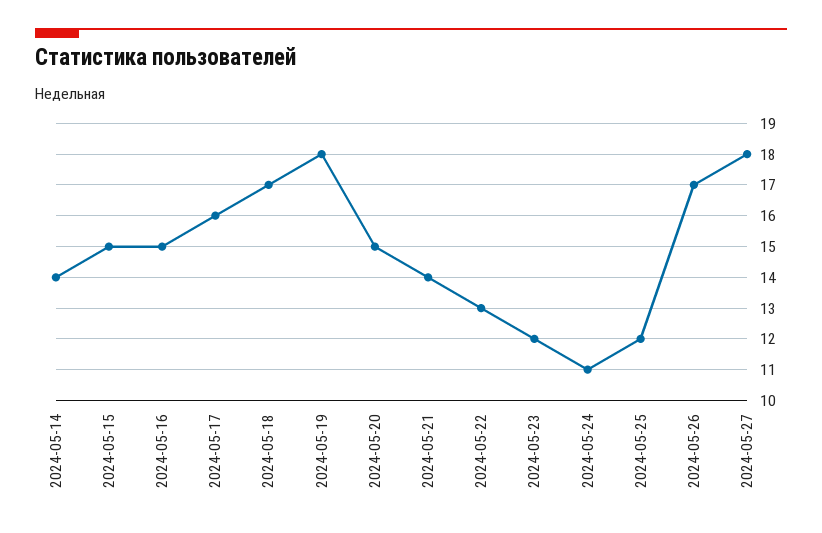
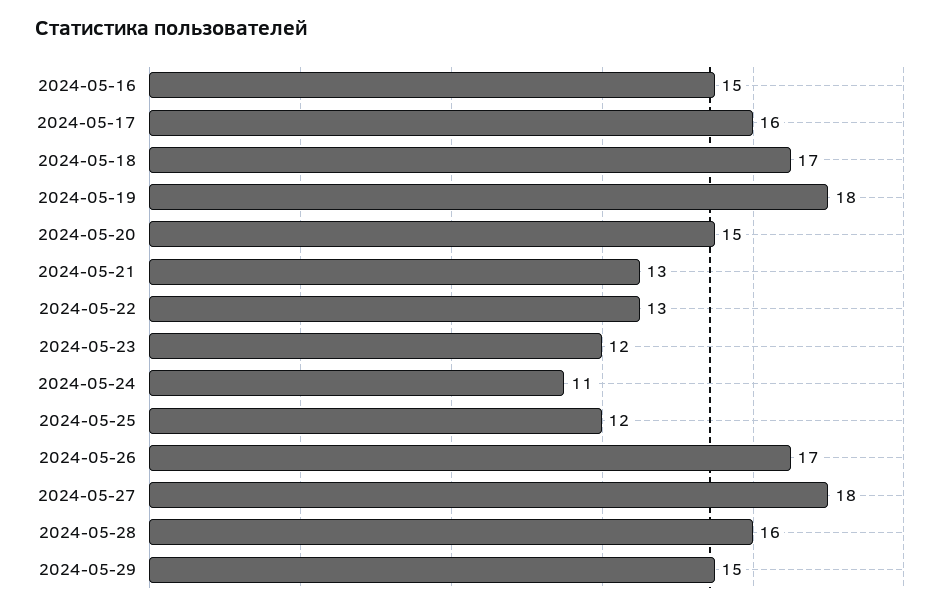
2024-05-14: 14 -> none
2024-05-15: 15 -> none
2024-05-21: 14 -> 13
2024-05-28: none -> 16
2024-05-29: none -> 15

